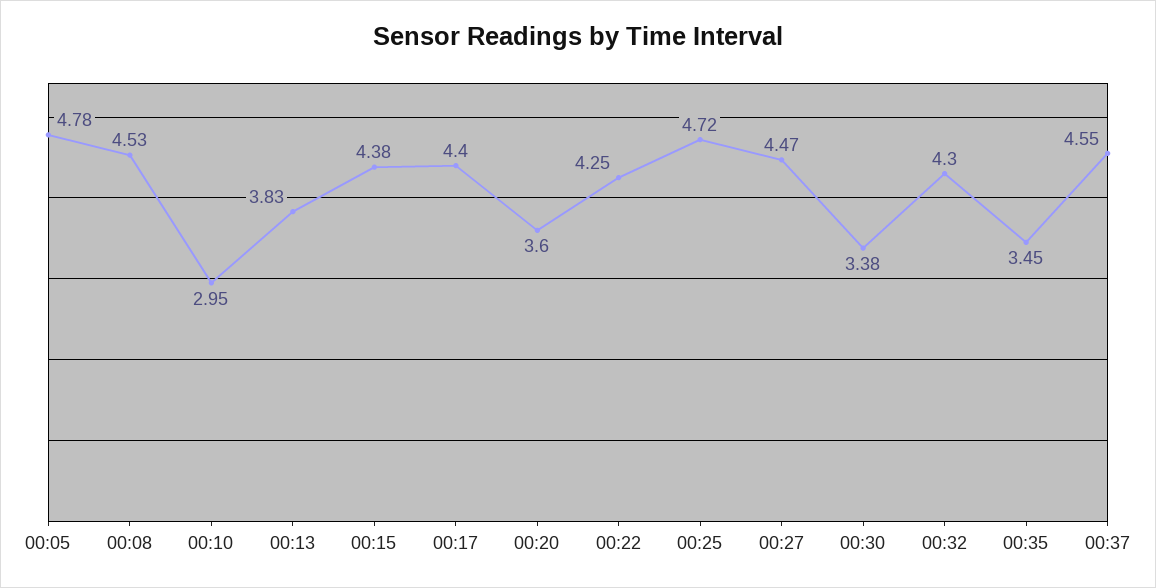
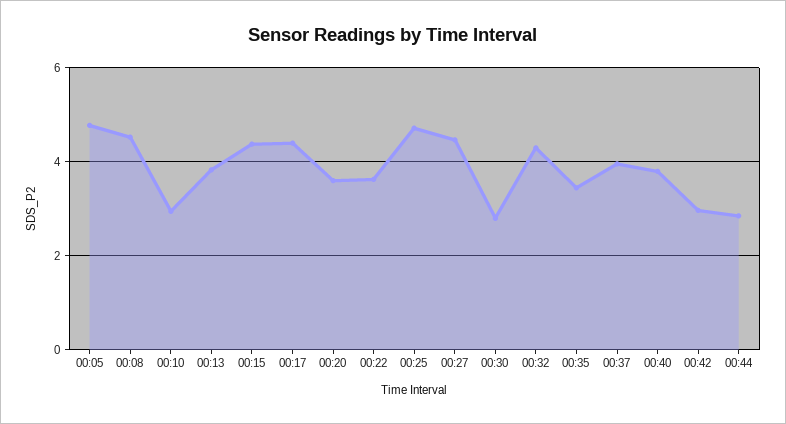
00:22: 4.25 -> 3.6
00:30: 3.38 -> 2.8
00:37: 4.55 -> 4
00:40: none -> 3.8
00:42: none -> 3
00:44: none -> 2.8

